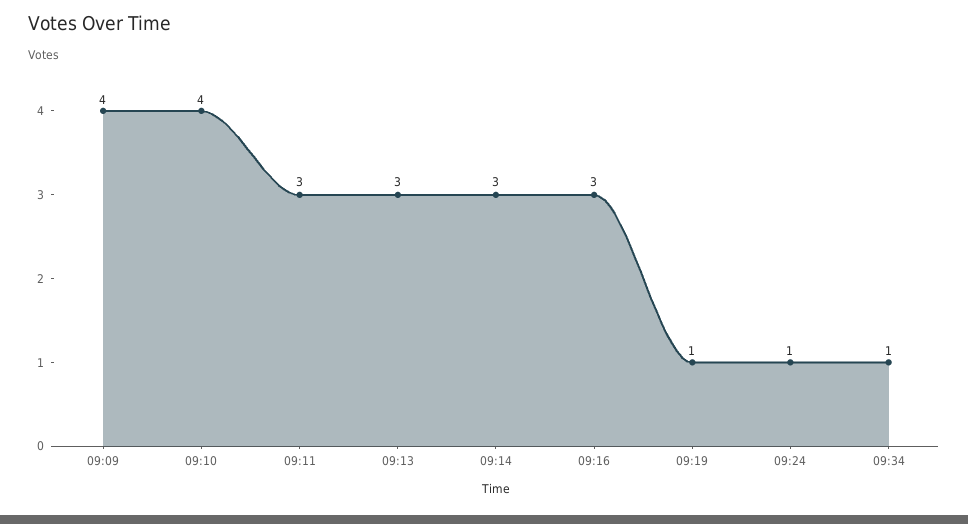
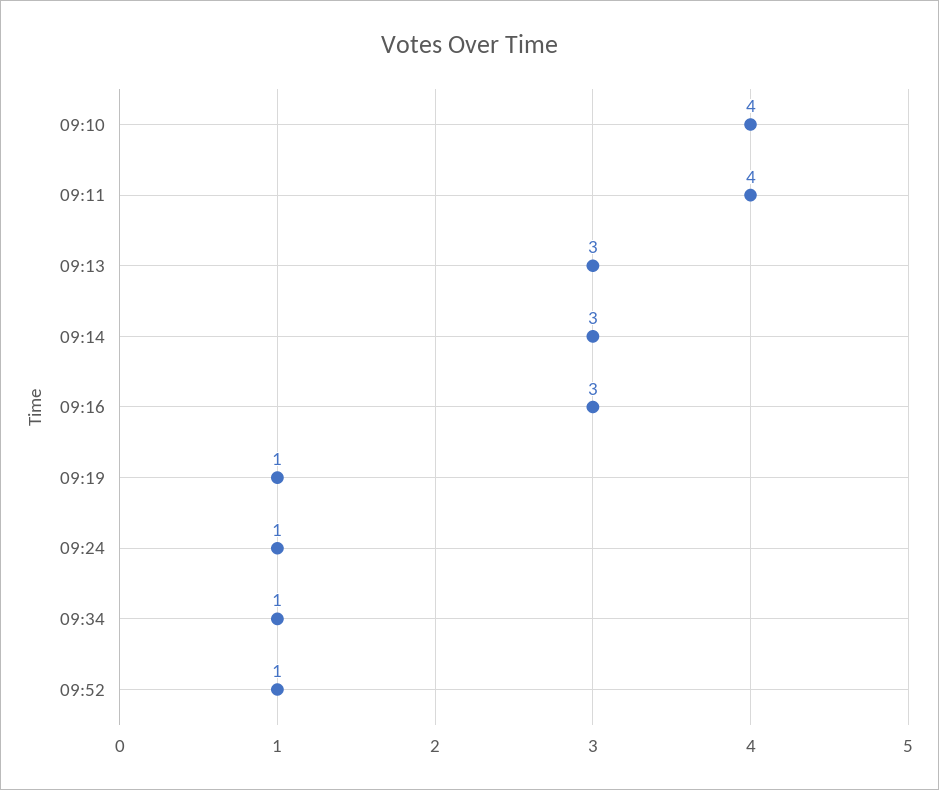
09:09: 4 -> none
09:11: 3 -> 4
09:52: none -> 1

